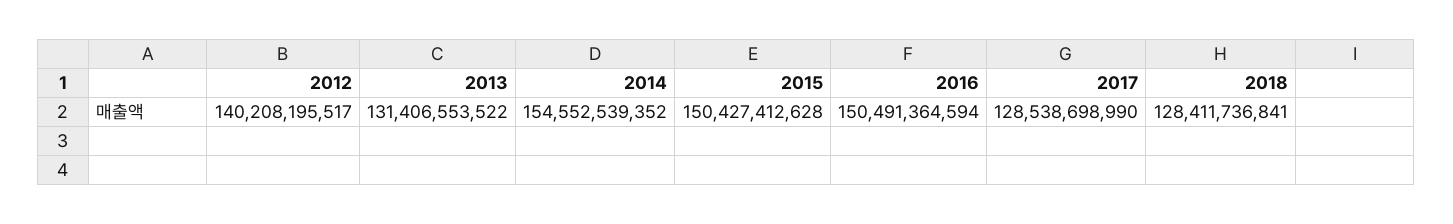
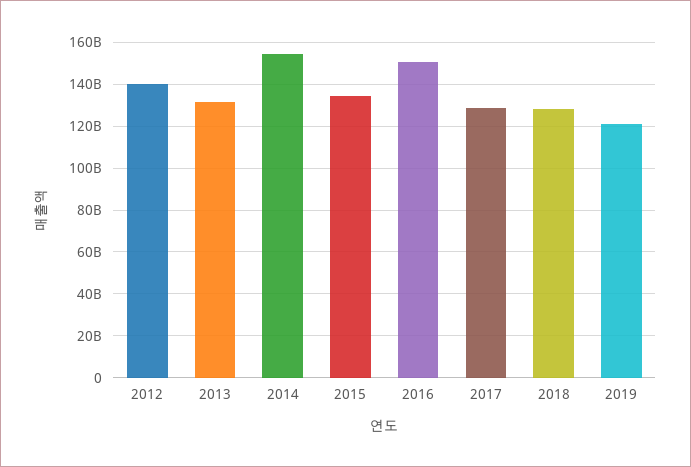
2015: 150427412628 -> 135000000000
2019: none -> 120000000000

